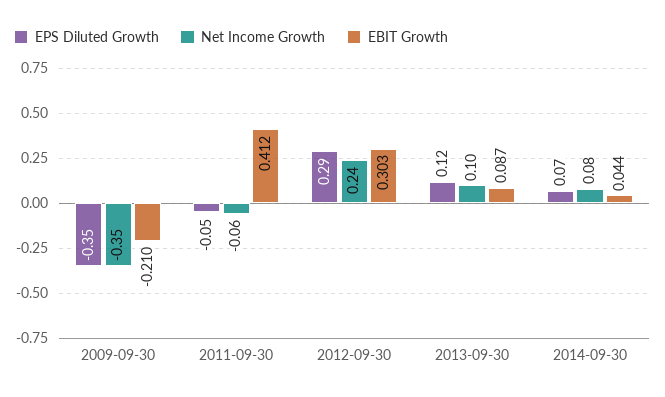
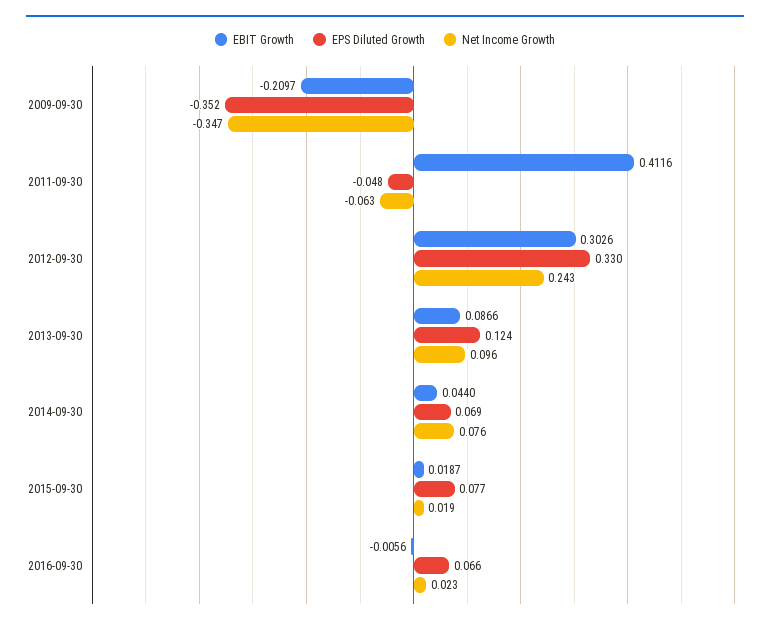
EPS Diluted Growth, 2012-09-30: 0.29 -> 0.33
EBIT Growth, 2015-09-30: none -> 0.0187
EPS Diluted Growth, 2015-09-30: none -> 0.077
Net Income Growth, 2015-09-30: none -> 0.019
EBIT Growth, 2016-09-30: none -> -0.0056
EPS Diluted Growth, 2016-09-30: none -> 0.066
Net Income Growth, 2016-09-30: none -> 0.023

